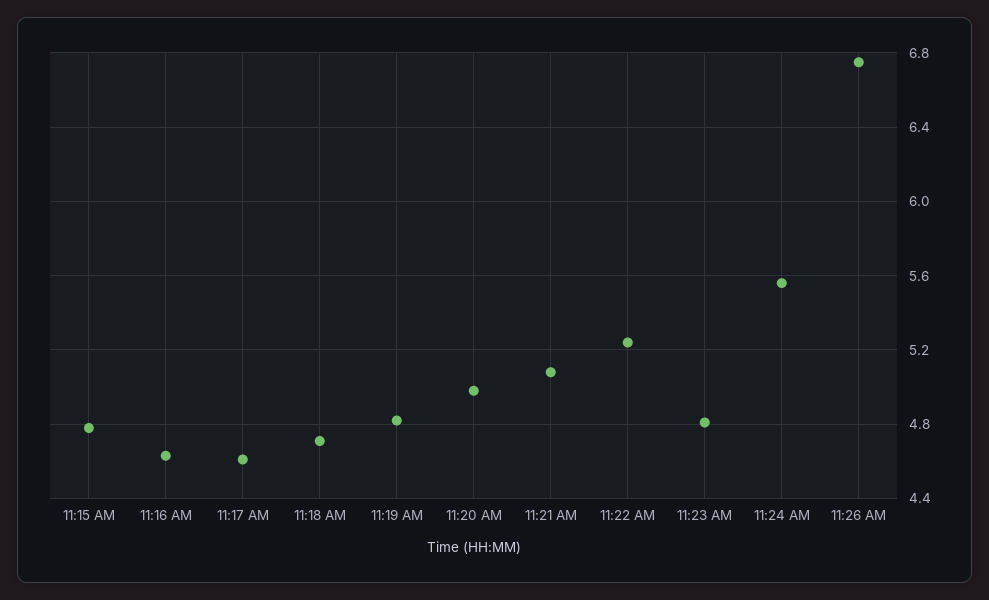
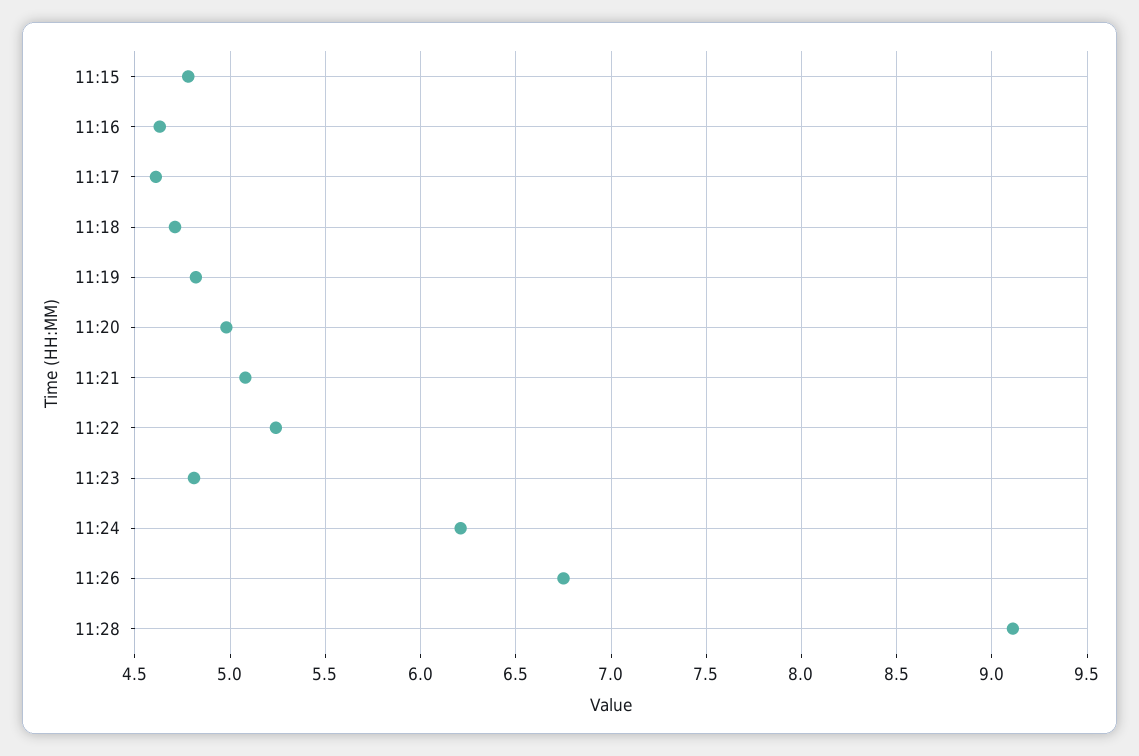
11:24 AM: 5.55 -> 6.2
11:28: none -> 9.1

